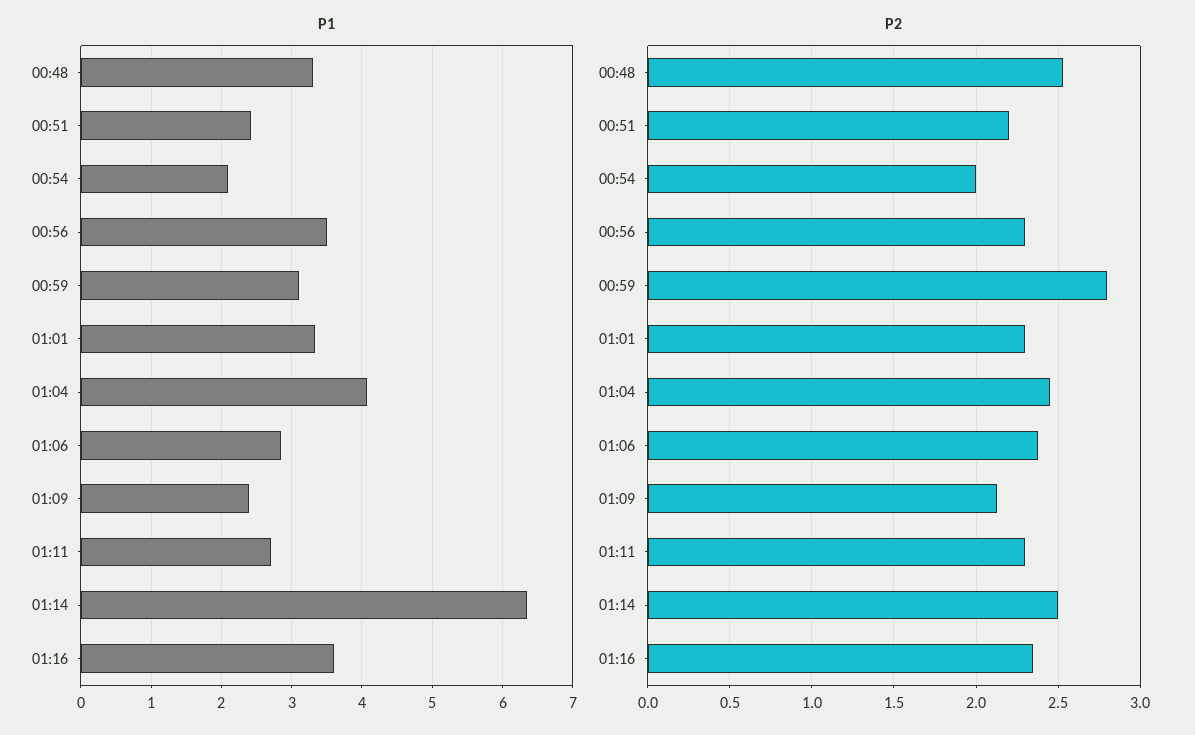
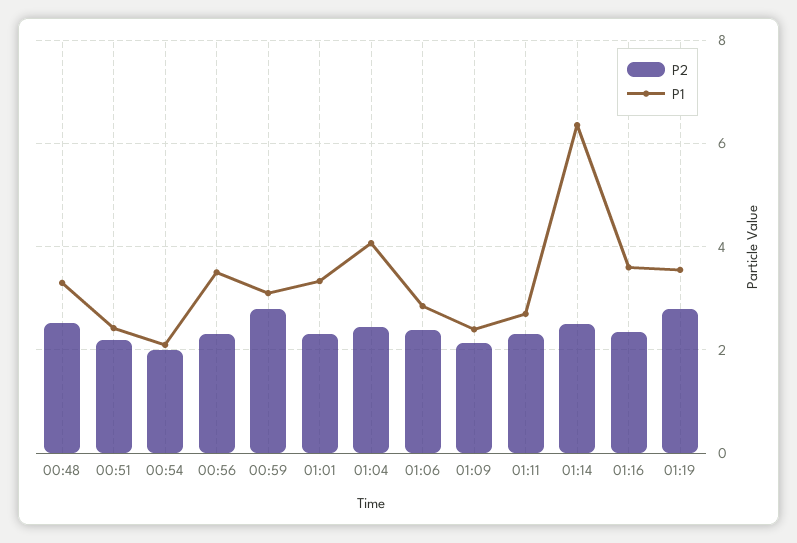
P2, 01:19: none -> 2.8
P1, 01:19: none -> 3.6

